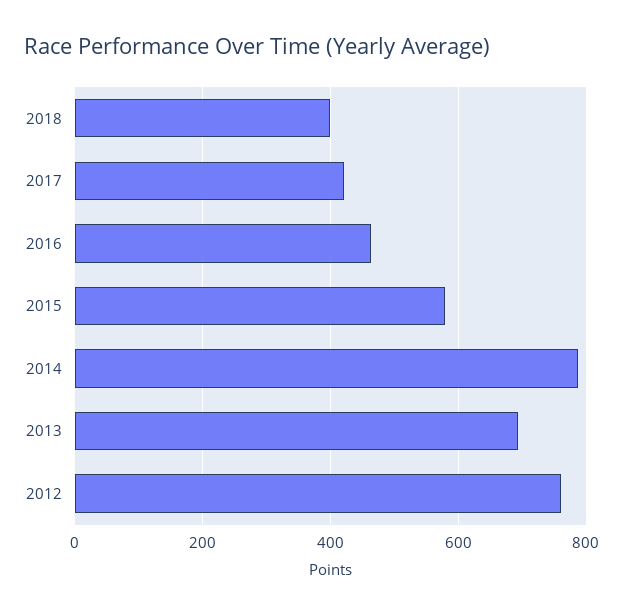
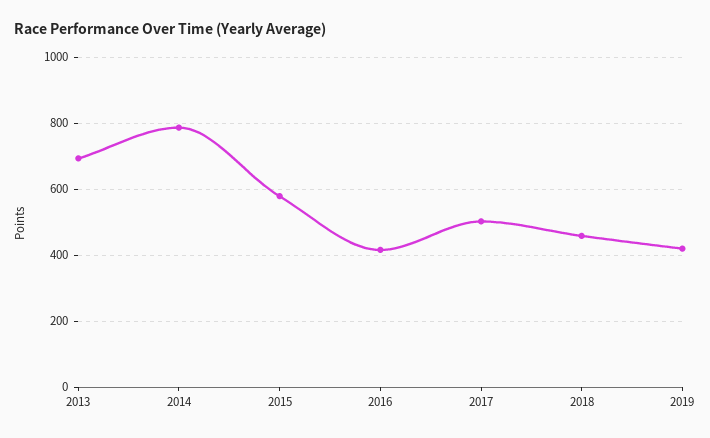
2018: 400 -> 460
2017: 420 -> 500
2016: 460 -> 420
2012: 760 -> none
2019: none -> 420

